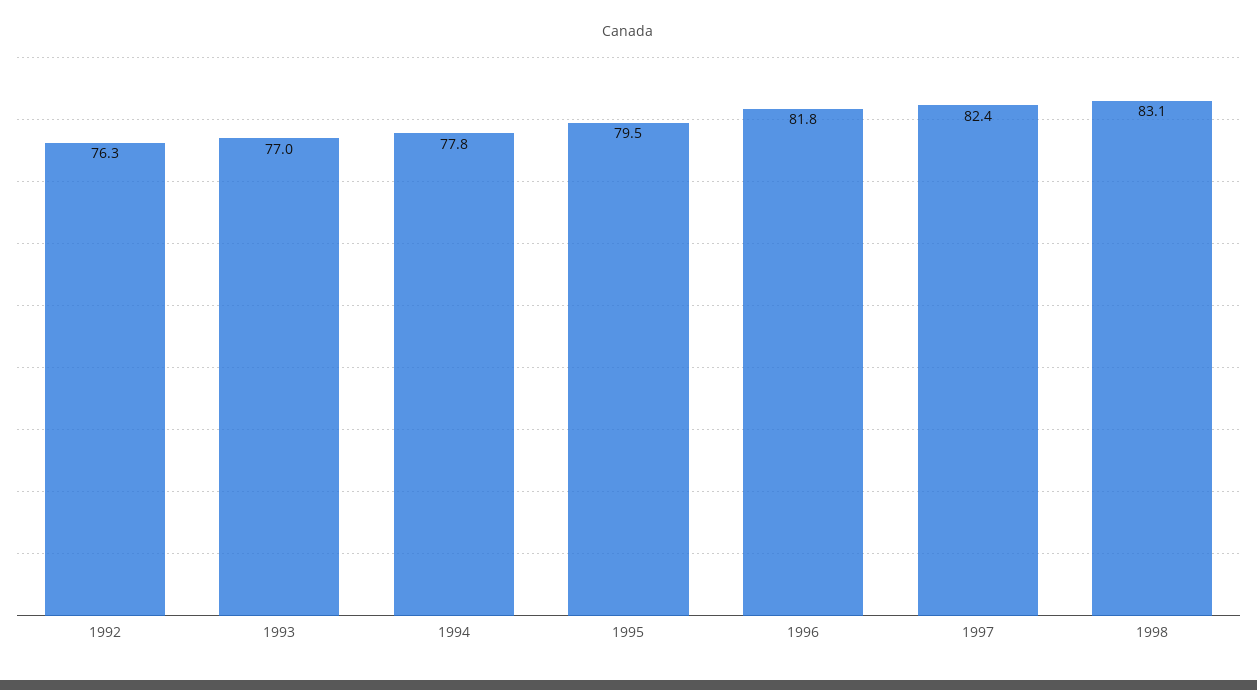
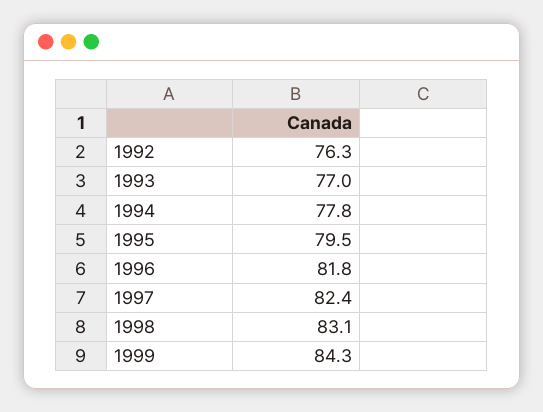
1999: none -> 84.3

